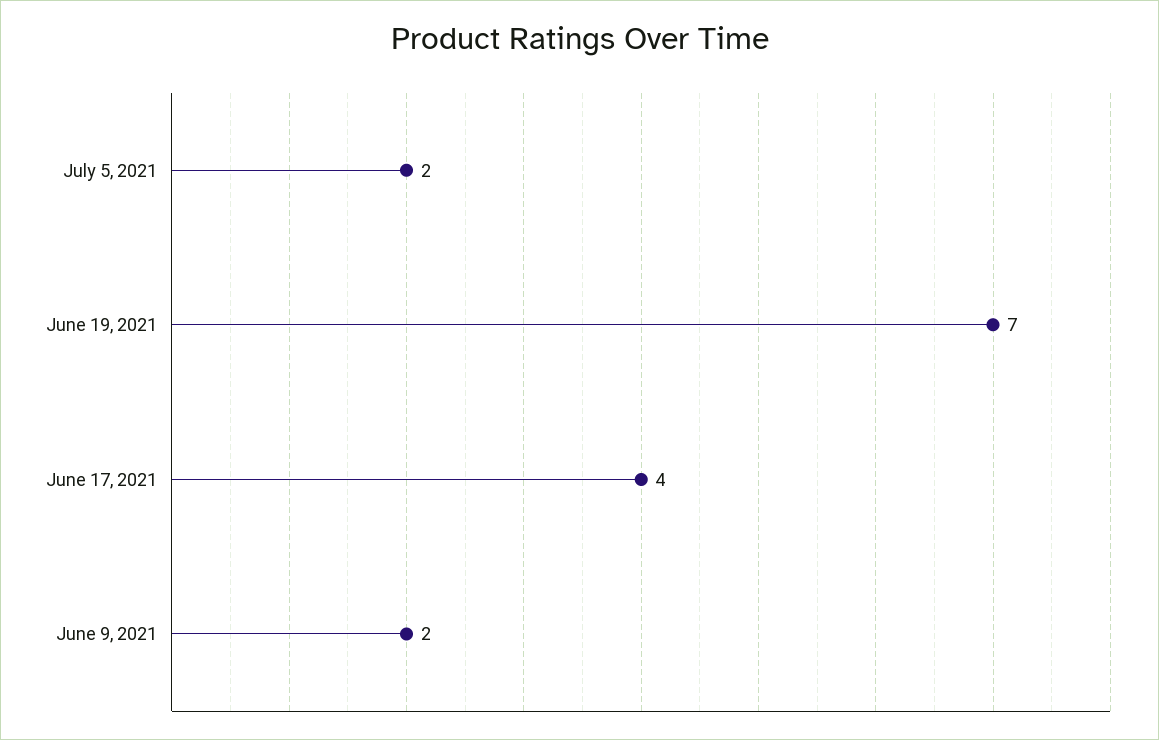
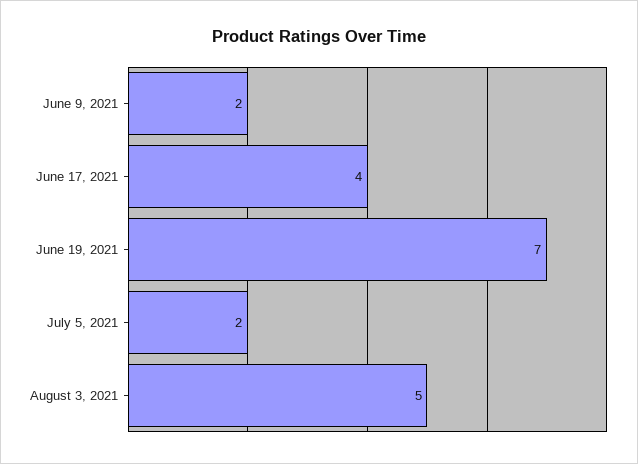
August 3, 2021: none -> 5

